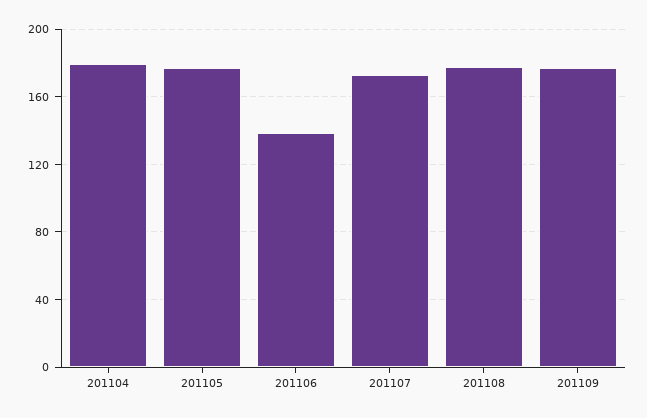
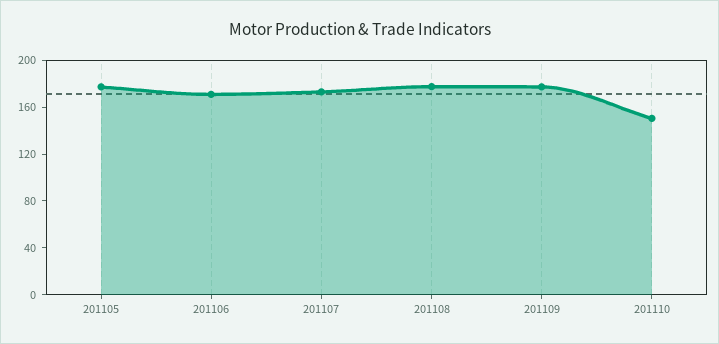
201104: 180 -> none
201106: 140 -> 170
201110: none -> 150

